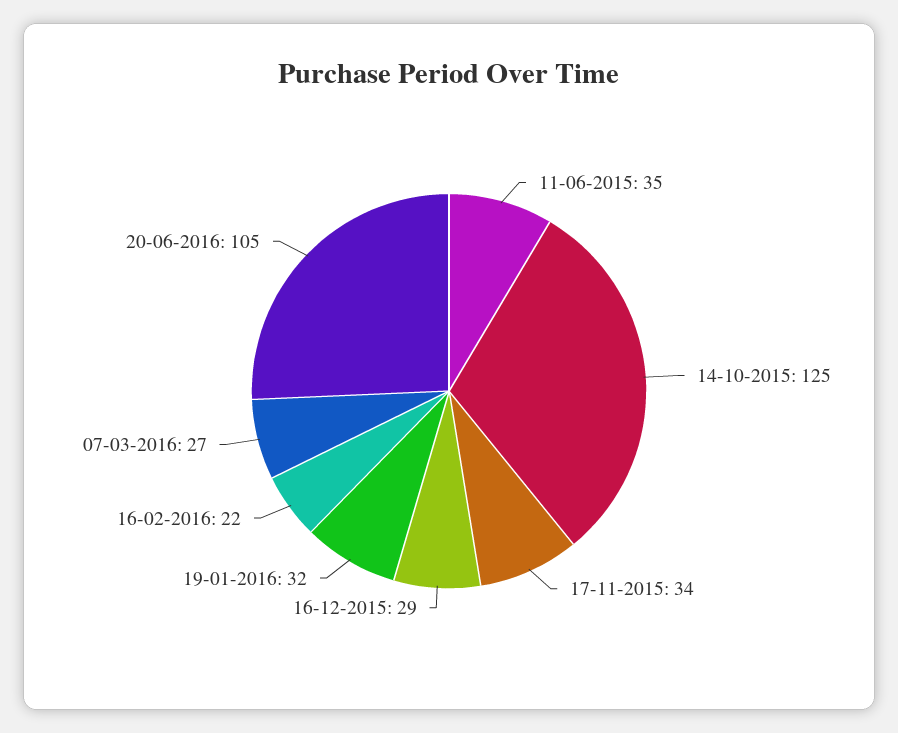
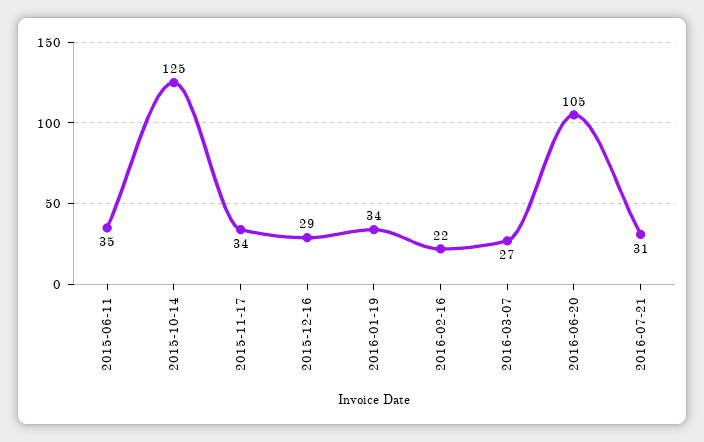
19-01-2016: 32 -> 34
2016-07-21: none -> 31

